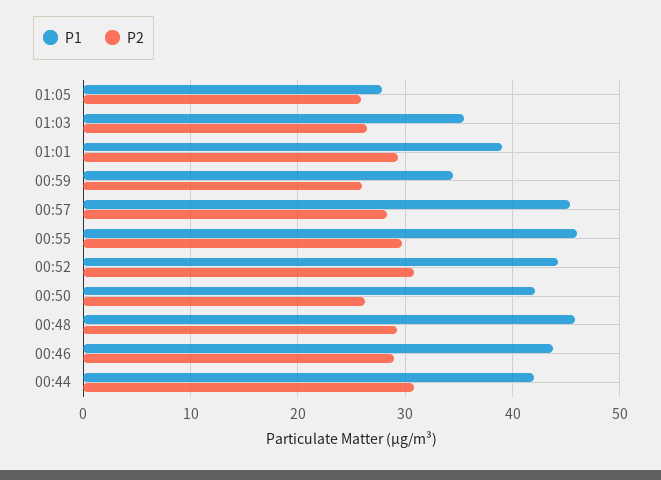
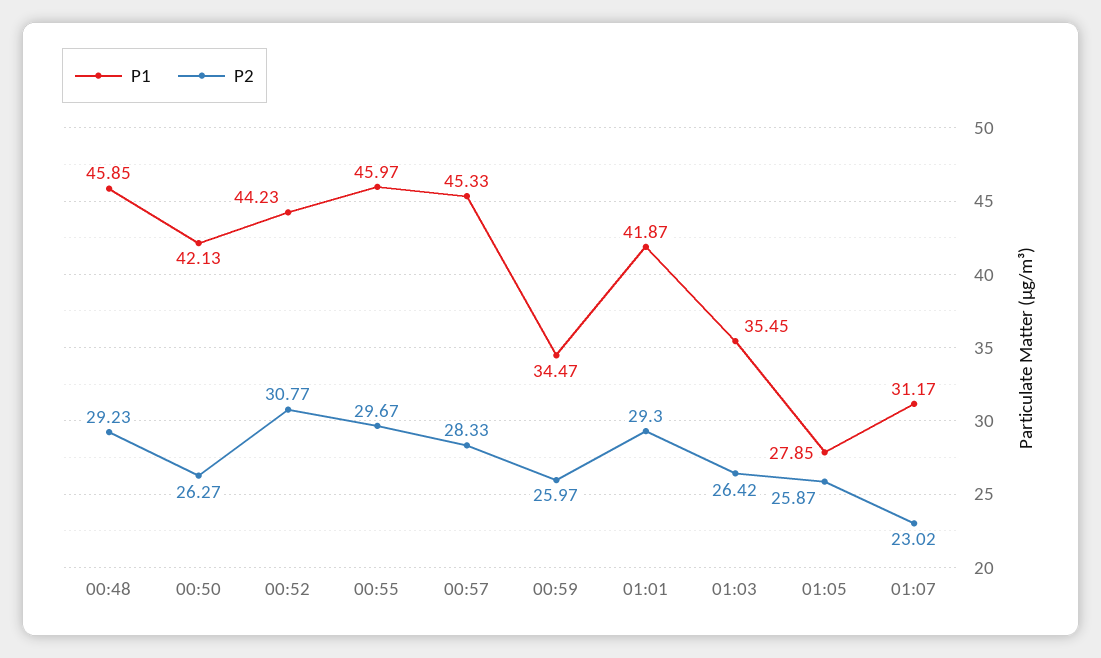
P1, 01:01: 39 -> 41.87
P1, 00:46: 44 -> none
P2, 00:46: 29 -> none
P1, 00:44: 42 -> none
P2, 00:44: 31 -> none
P1, 01:07: none -> 31.17
P2, 01:07: none -> 23.02

